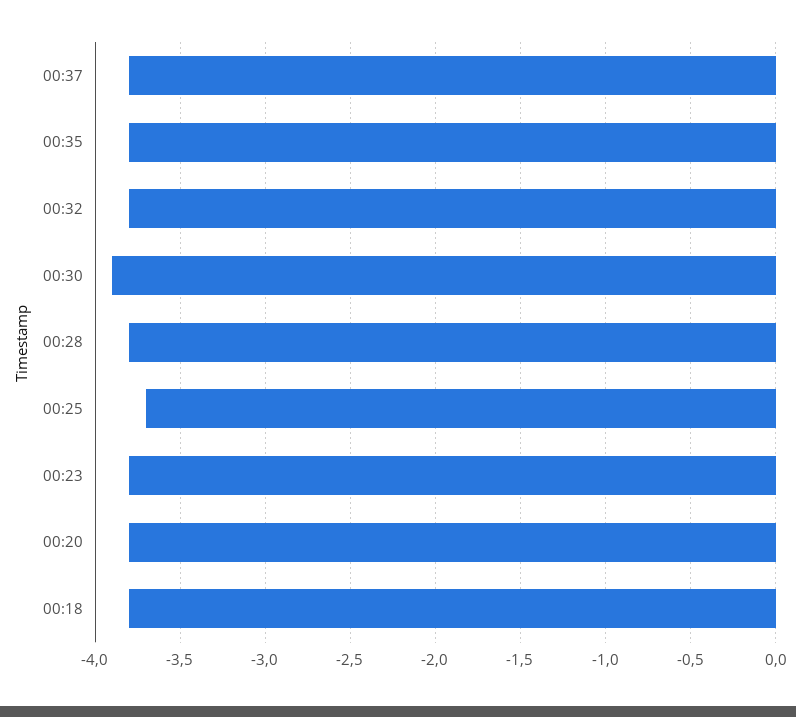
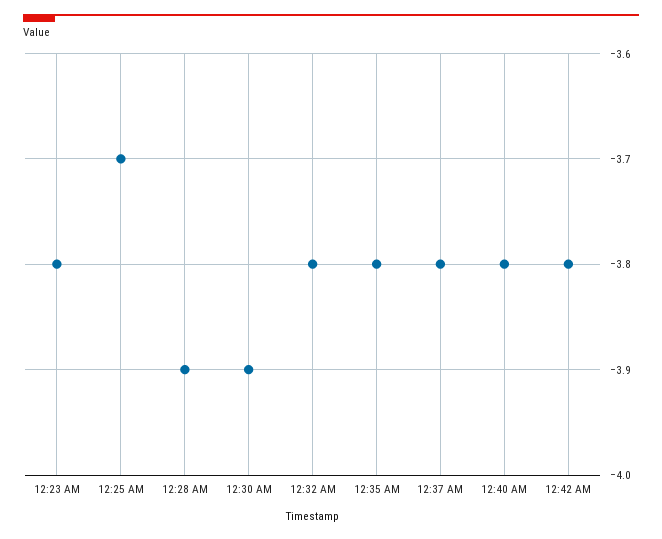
00:28: -3.8 -> -3.9
00:20: -3.8 -> none
00:18: -3.8 -> none
12:40 AM: none -> -3.8
12:42 AM: none -> -3.8

